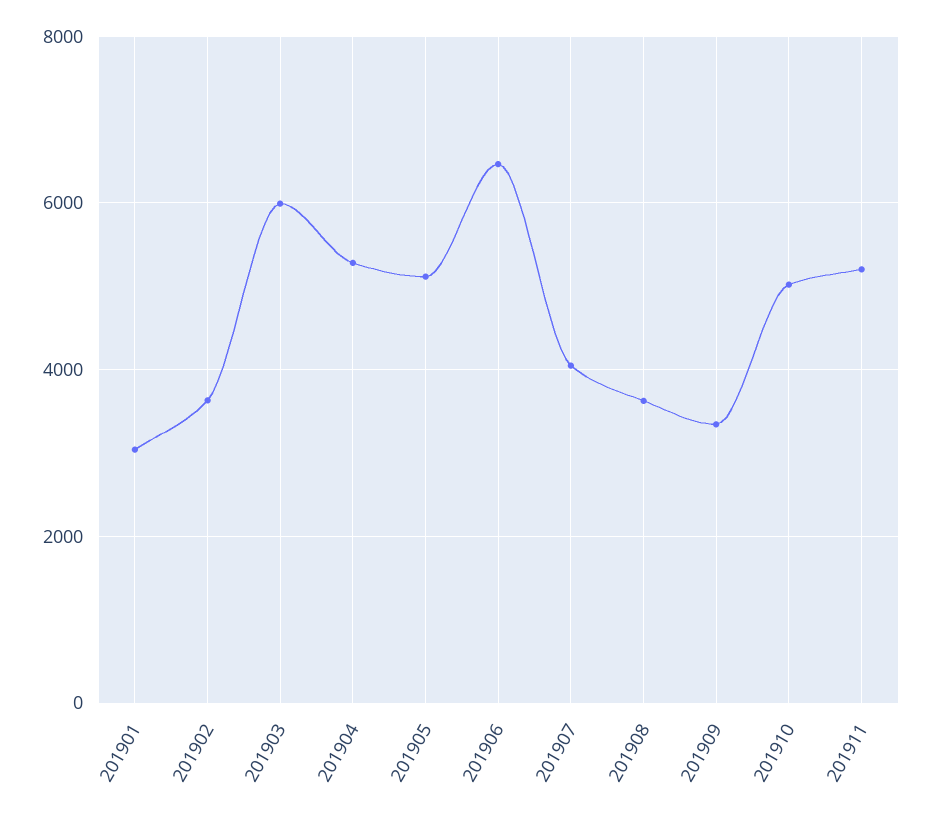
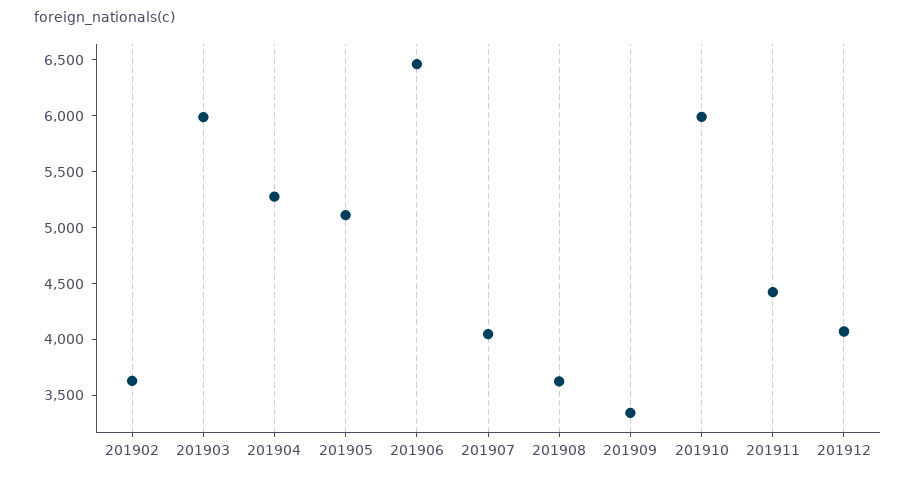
201901: 3000 -> none
201910: 5000 -> 6000
201911: 5200 -> 4400
201912: none -> 4100

